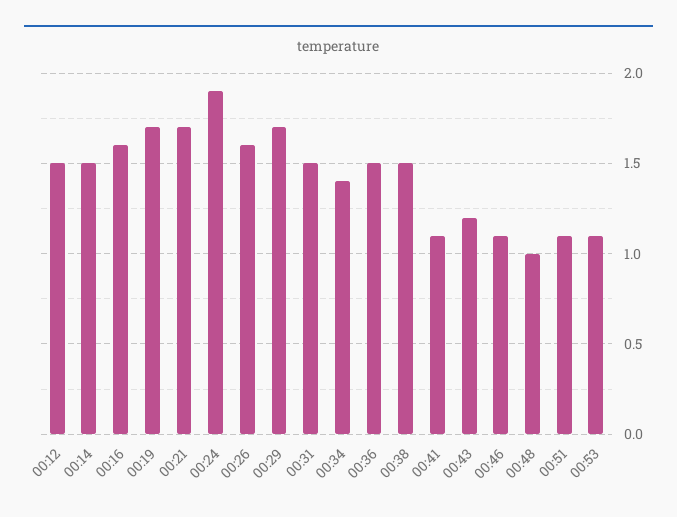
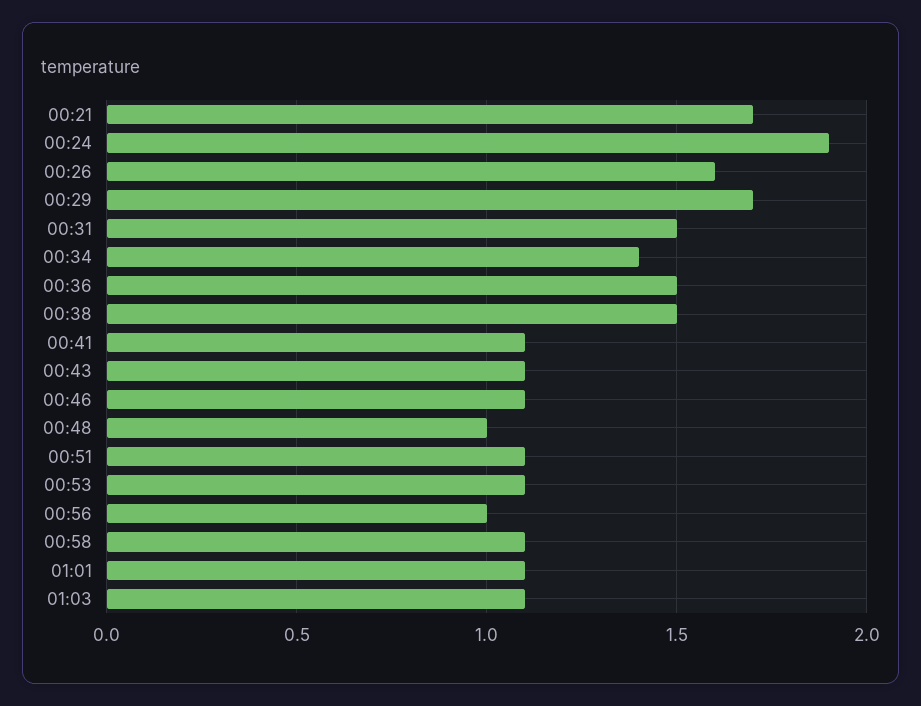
00:12: 1.5 -> none
00:14: 1.5 -> none
00:16: 1.6 -> none
00:19: 1.7 -> none
00:43: 1.2 -> 1.1
00:56: none -> 1
00:58: none -> 1.1
01:01: none -> 1.1
01:03: none -> 1.1

